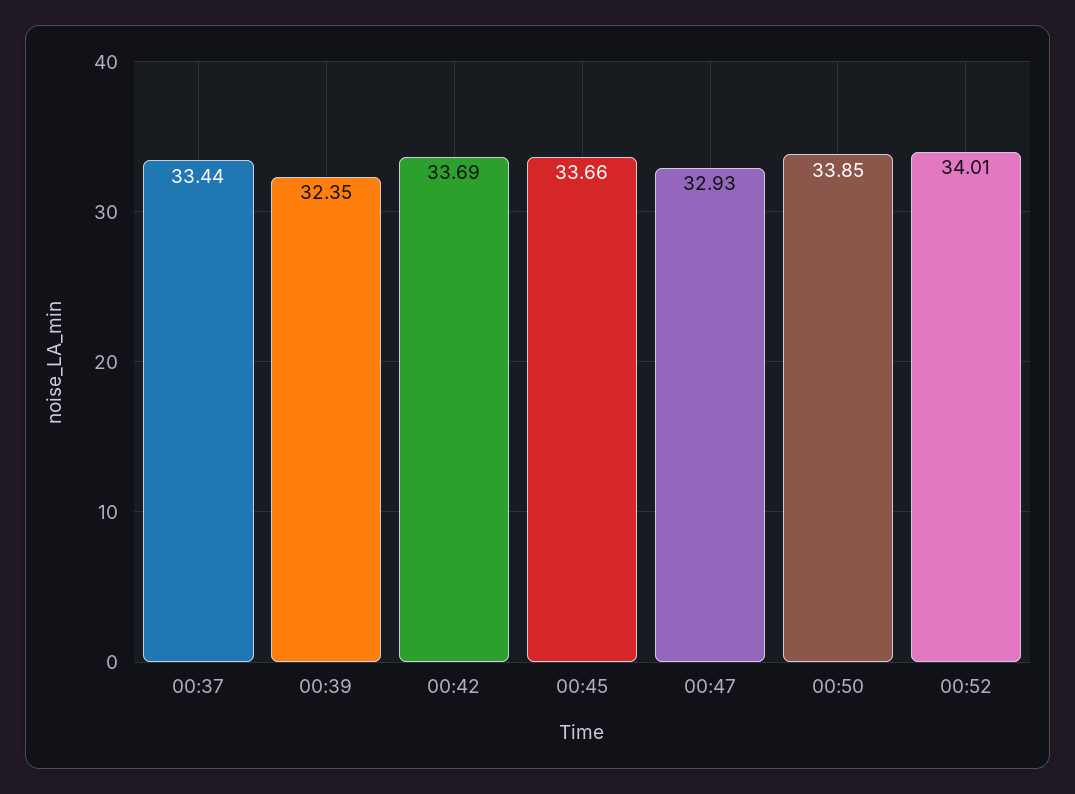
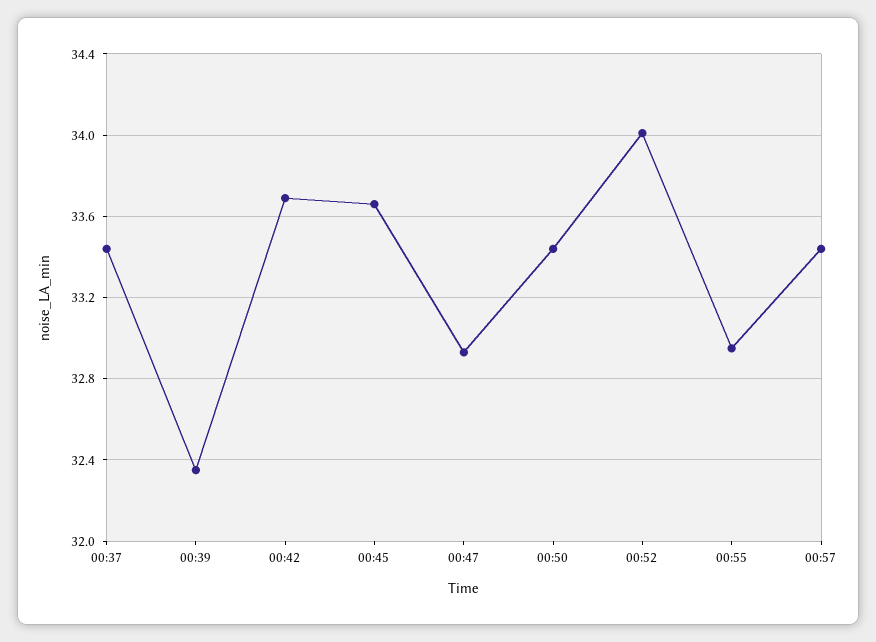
00:50: 33.85 -> 33.45
00:55: none -> 32.95
00:57: none -> 33.45

